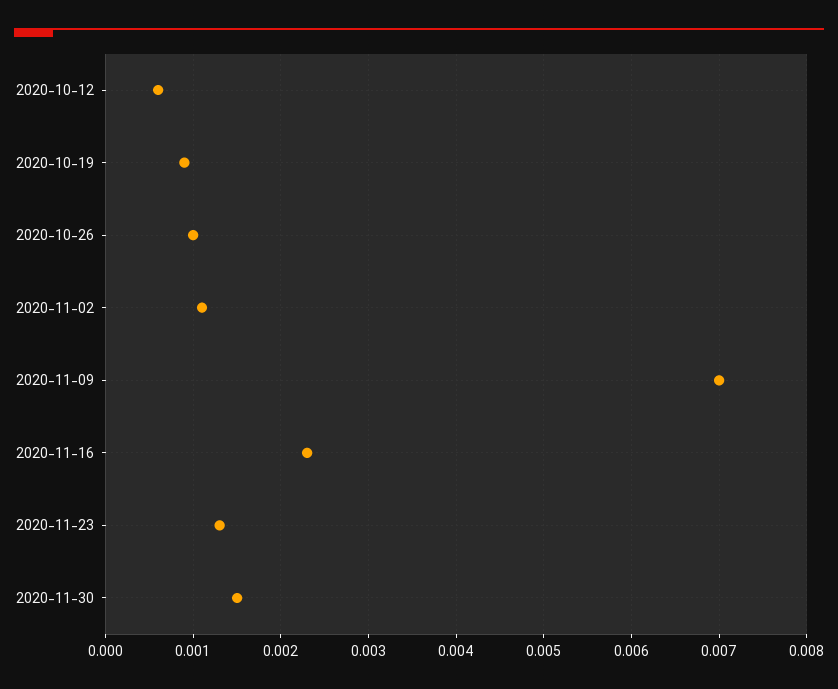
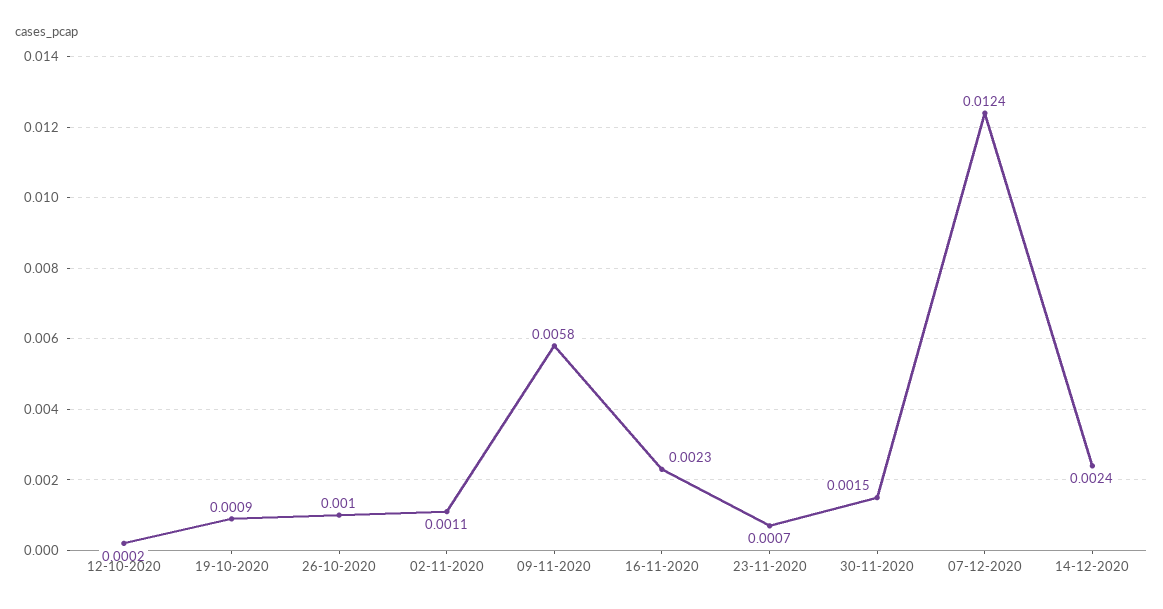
2020-10-12: 0.0006 -> 0.0002
2020-11-09: 0.007 -> 0.0058
2020-11-23: 0.0013 -> 0.0007
07-12-2020: none -> 0.0124
14-12-2020: none -> 0.0024

